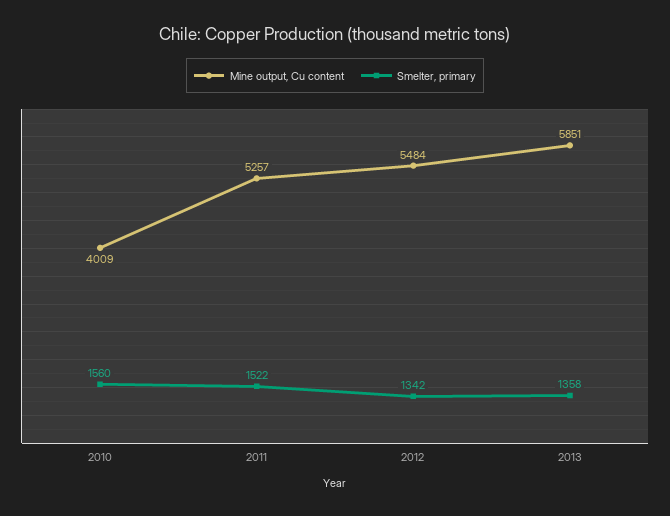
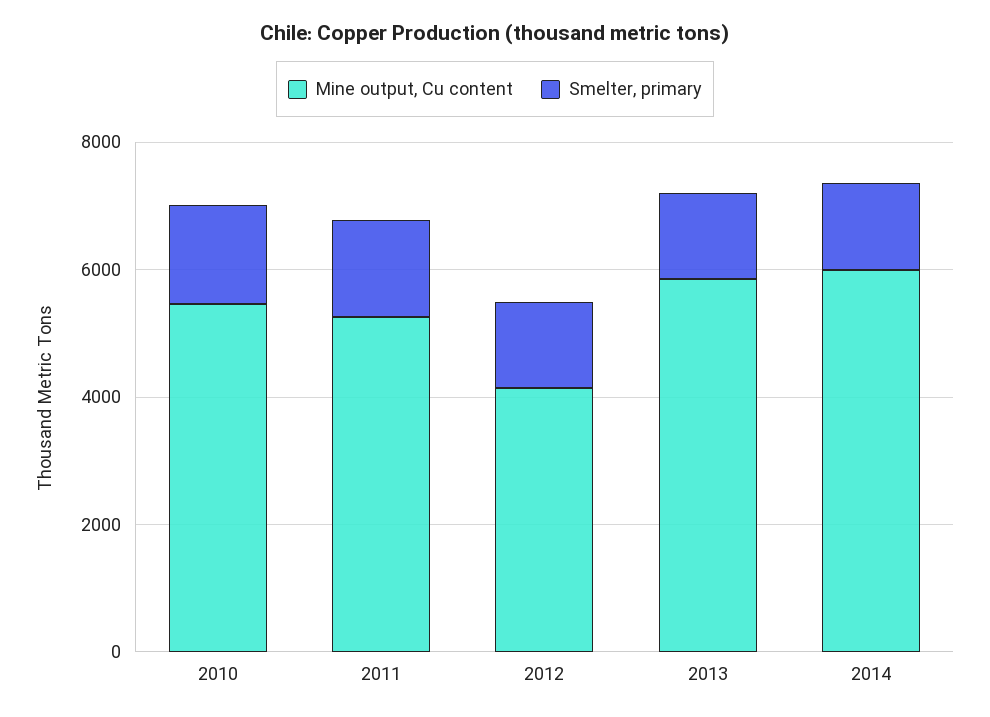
Mine output, Cu content, 2010: 4009 -> 5500
Mine output, Cu content, 2012: 5484 -> 4000
Mine output, Cu content, 2014: none -> 6000
Smelter, primary, 2014: none -> 1500

